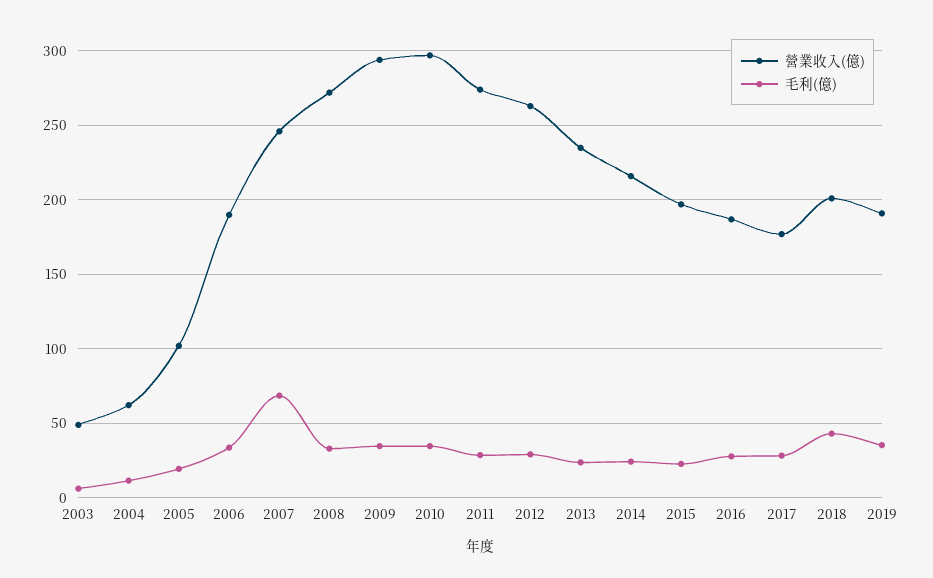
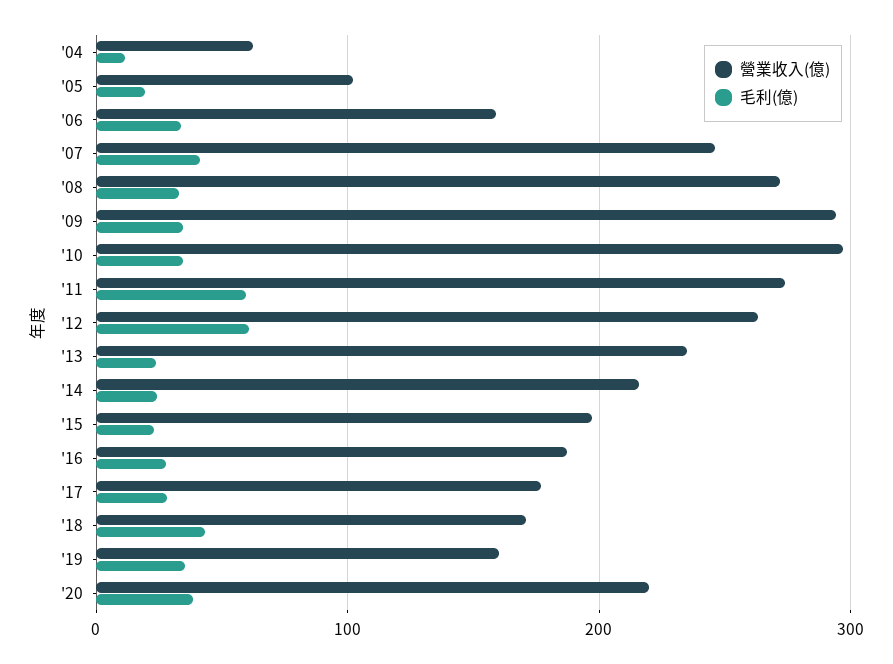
營業收入(億), 2003: 50 -> none
毛利(億), 2003: 5 -> none
營業收入(億), 2006: 190 -> 160
毛利(億), 2007: 70 -> 40
毛利(億), 2011: 30 -> 60
毛利(億), 2012: 30 -> 60
營業收入(億), 2018: 200 -> 170
營業收入(億), 2019: 190 -> 160
營業收入(億), '20: none -> 220
毛利(億), '20: none -> 40

